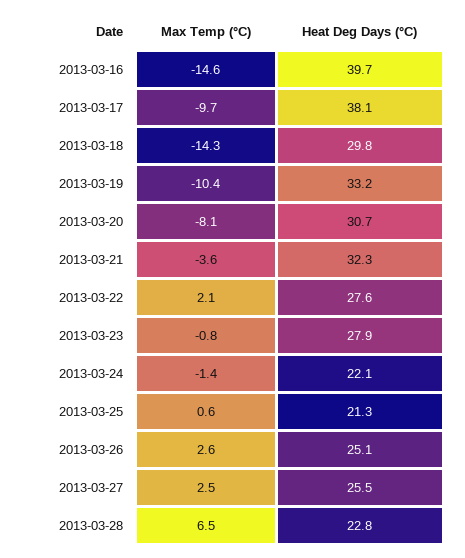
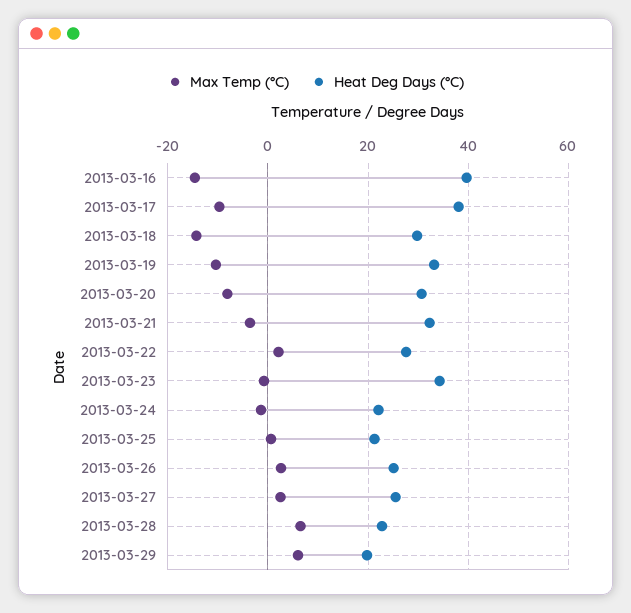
Heat Deg Days (°C), 2013-03-23: 27.9 -> 34
Max Temp (°C), 2013-03-29: none -> 6
Heat Deg Days (°C), 2013-03-29: none -> 20

